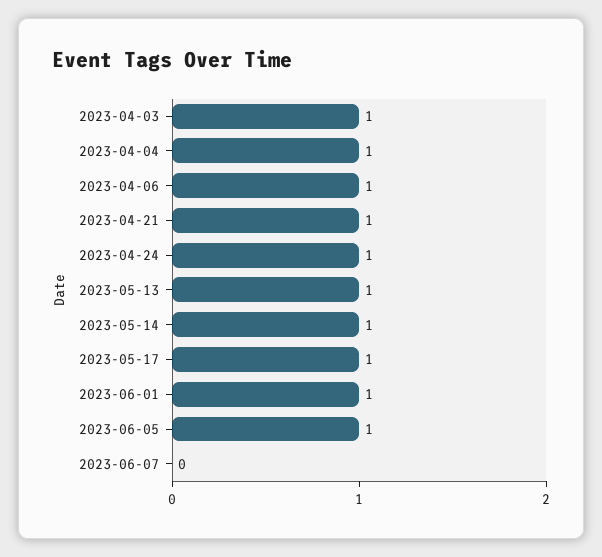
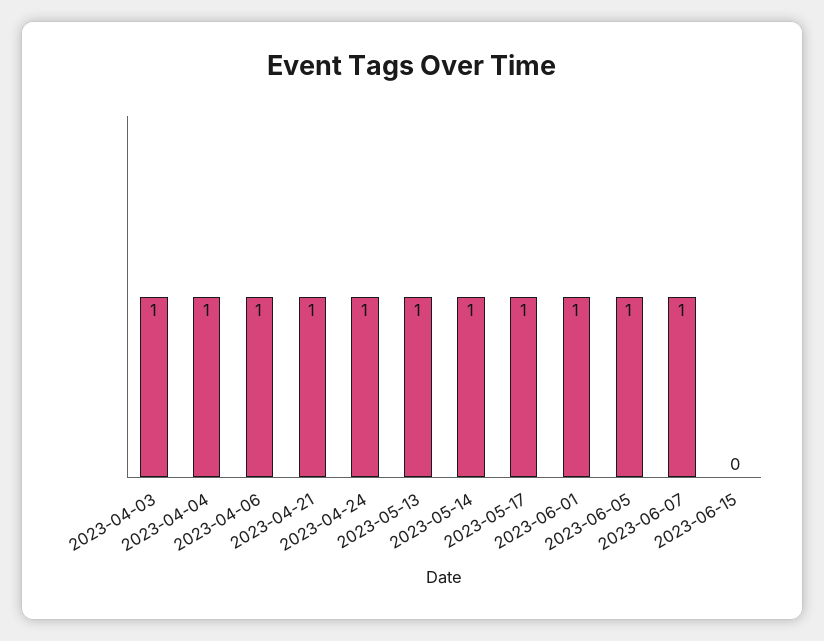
2023-06-07: 0 -> 1
2023-06-15: none -> 0

